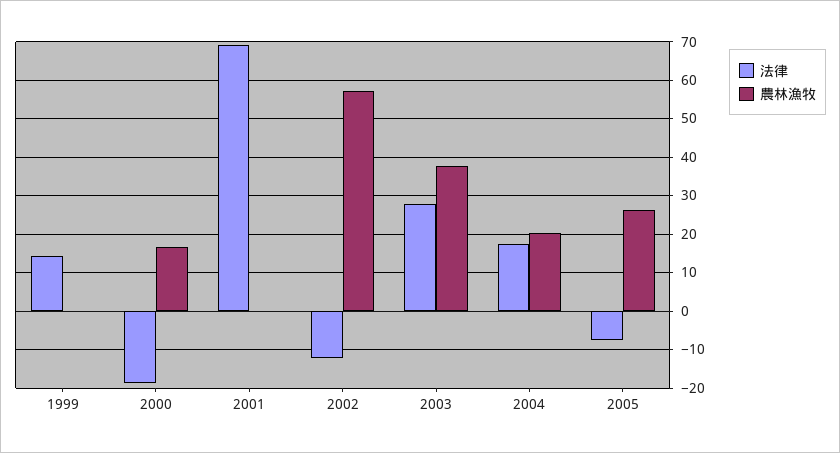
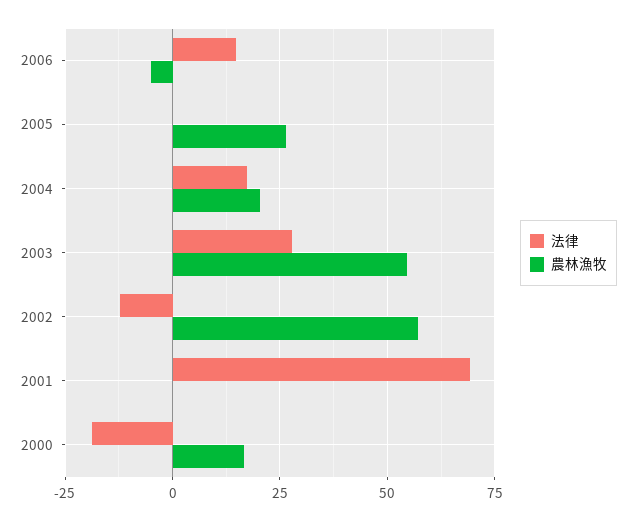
法律, 1999: 14 -> none
農林漁牧, 1999: 0 -> none
農林漁牧, 2003: 38 -> 55
法律, 2005: -8 -> 0
法律, 2006: none -> 15
農林漁牧, 2006: none -> -5

